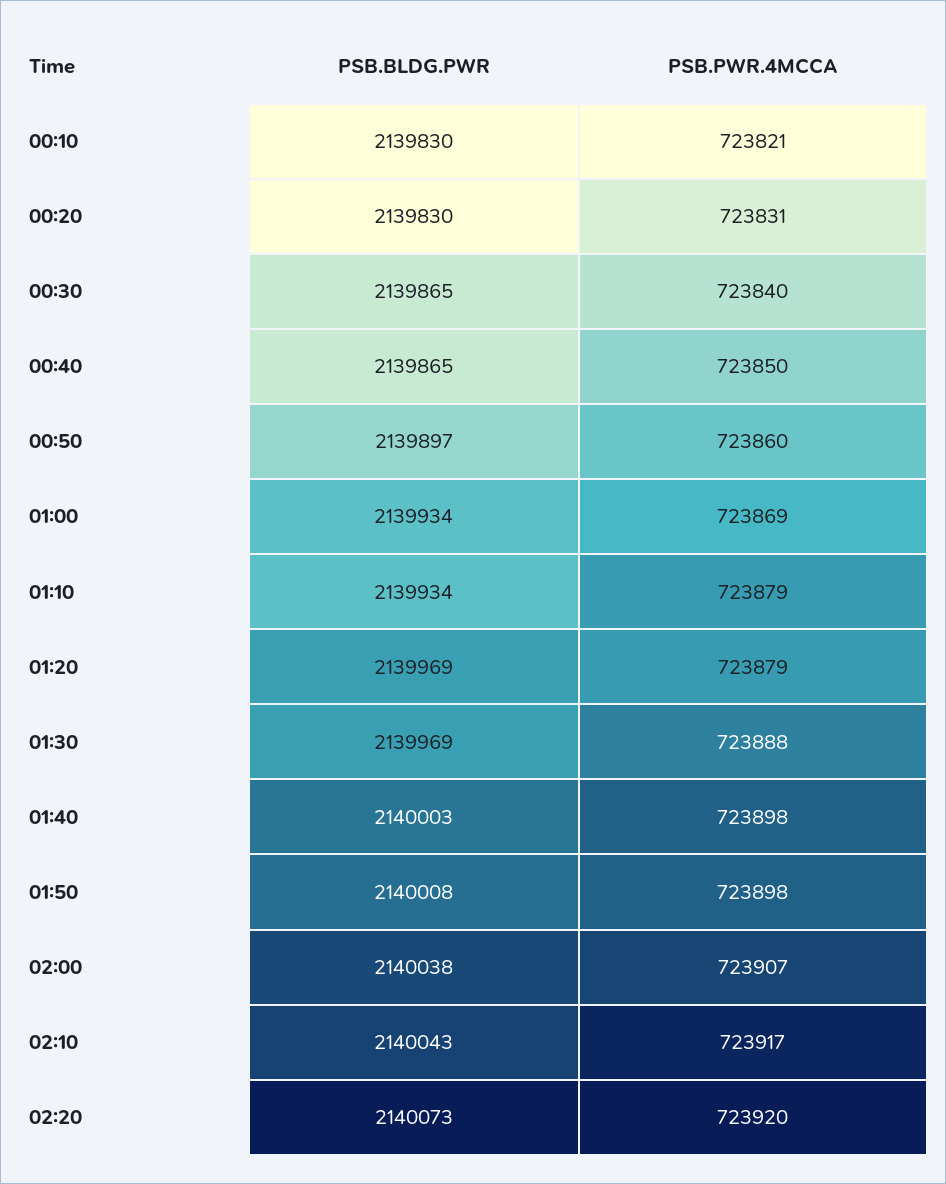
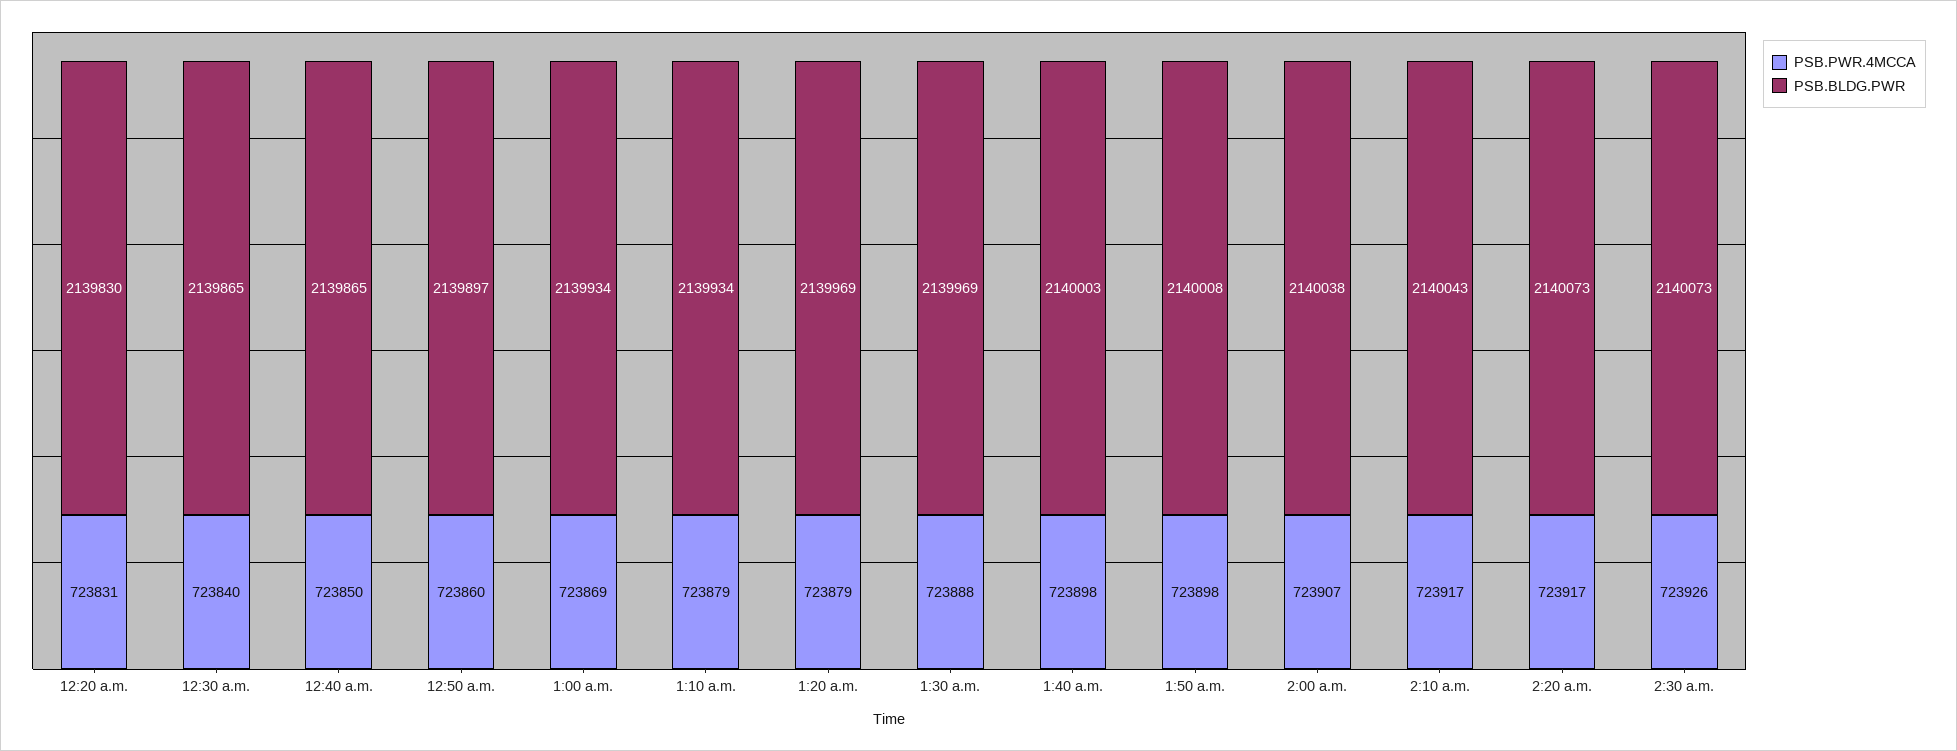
PSB.BLDG.PWR, 00:10: 2139830 -> none
PSB.PWR.4MCCA, 00:10: 723821 -> none
PSB.PWR.4MCCA, 02:20: 723920 -> 723917
PSB.PWR.4MCCA, 2:30 a.m.: none -> 723926
PSB.BLDG.PWR, 2:30 a.m.: none -> 2140073

